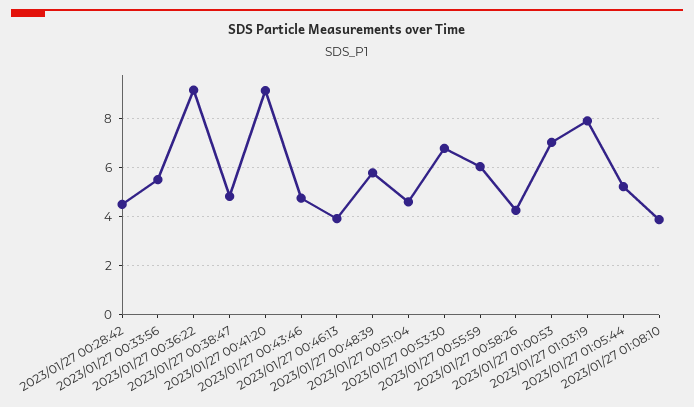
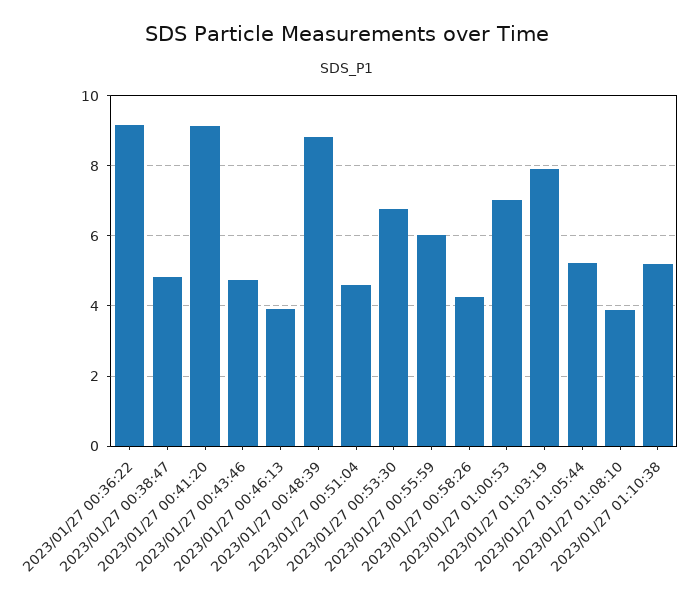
2023/01/27 00:28:42: 4.5 -> none
2023/01/27 00:33:56: 5.5 -> none
2023/01/27 00:48:39: 5.75 -> 8.8
2023/01/27 01:10:38: none -> 5.2

